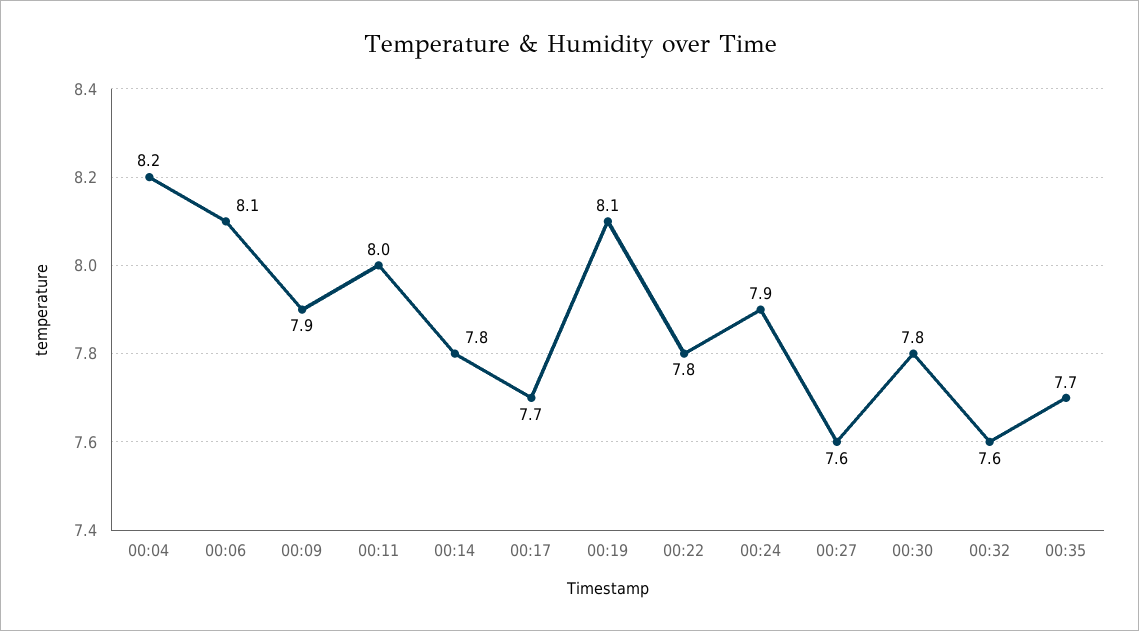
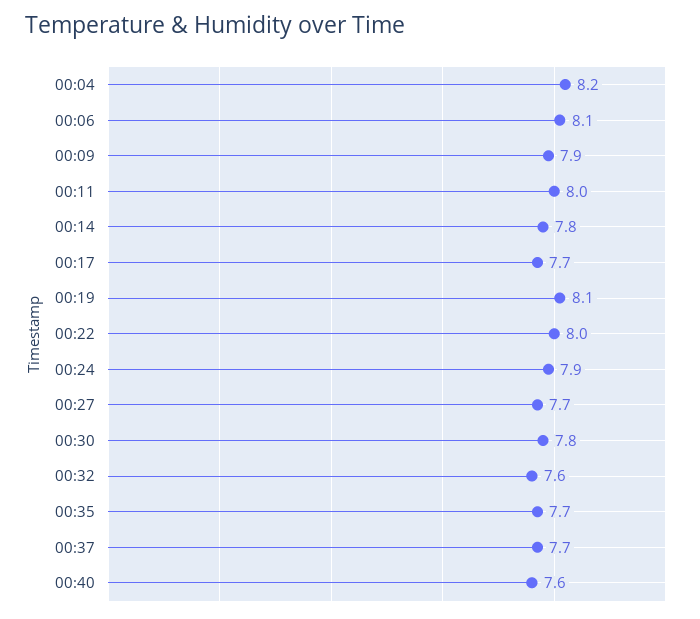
00:22: 7.8 -> 8
00:27: 7.6 -> 7.7
00:37: none -> 7.7
00:40: none -> 7.6

